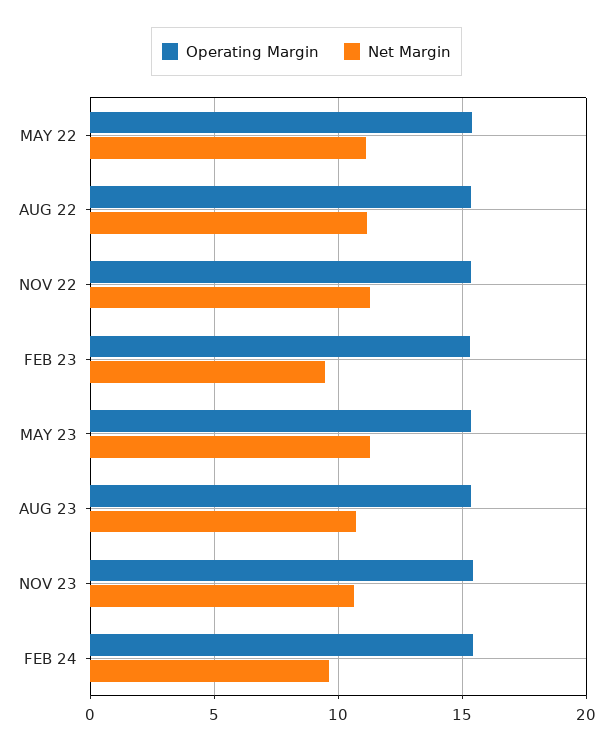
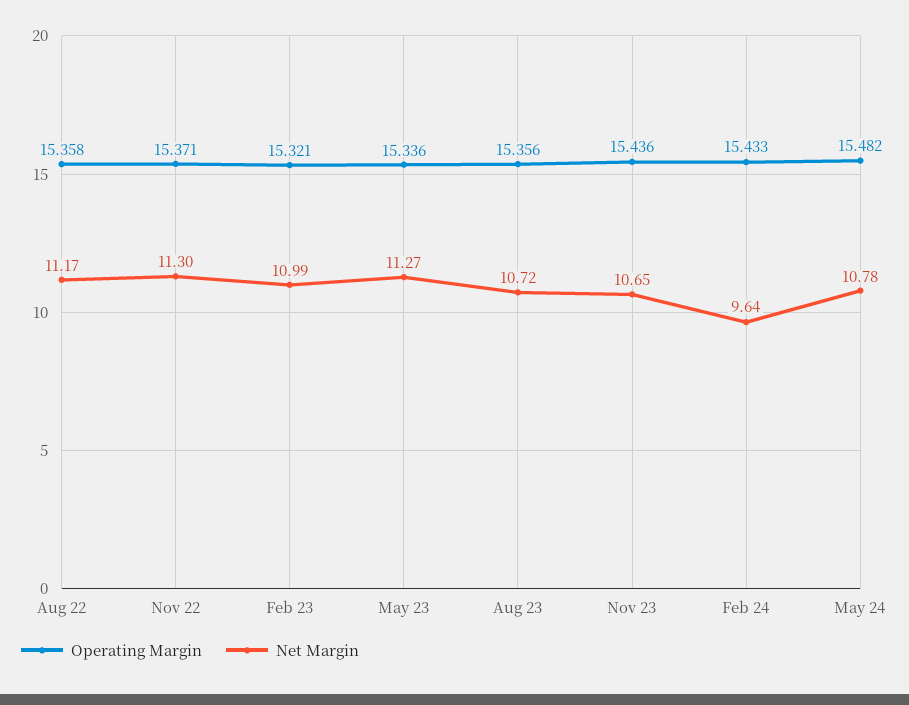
Operating Margin, MAY 22: 15.5 -> none
Net Margin, MAY 22: 11 -> none
Net Margin, FEB 23: 9.5 -> 10.99
Operating Margin, May 24: none -> 15.482
Net Margin, May 24: none -> 10.78

